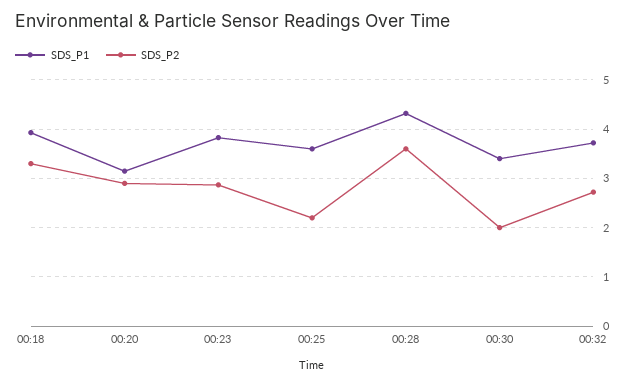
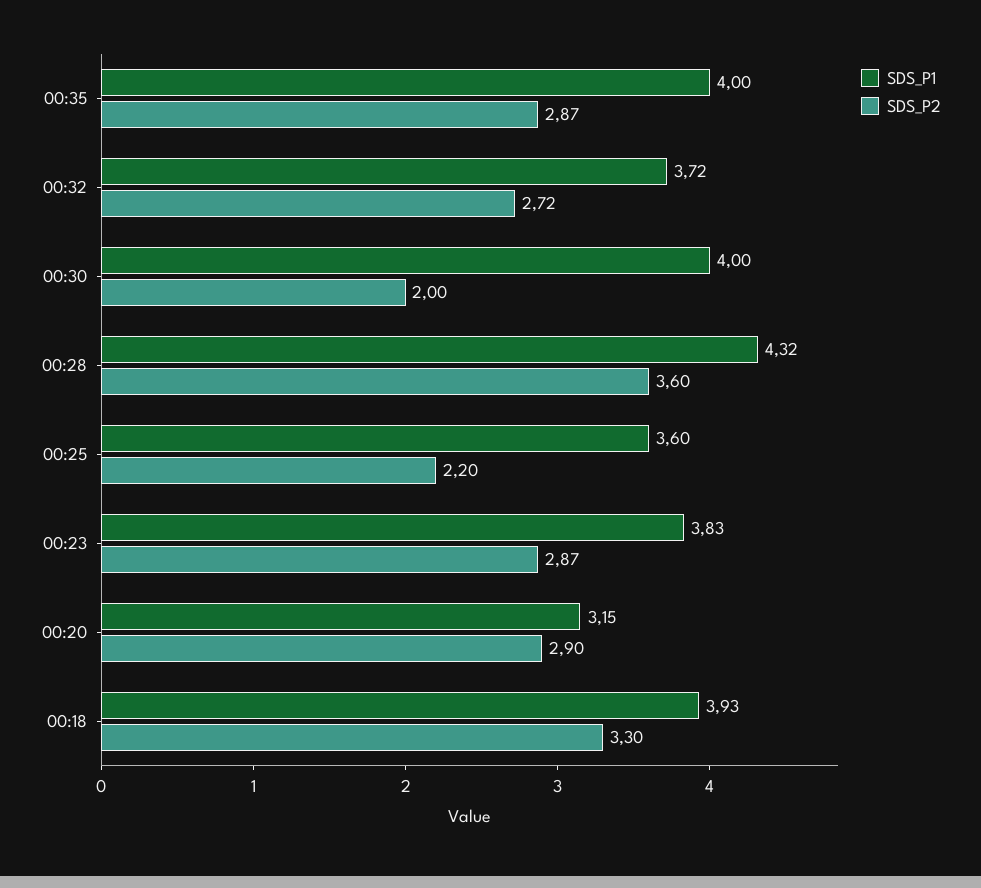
SDS_P1, 00:30: 3.4 -> 4
SDS_P1, 00:35: none -> 4
SDS_P2, 00:35: none -> 2.87

